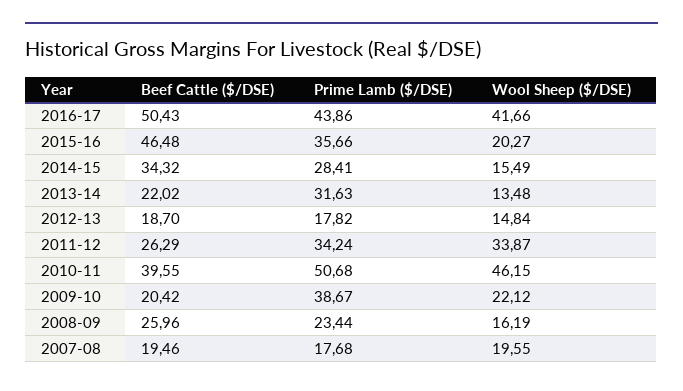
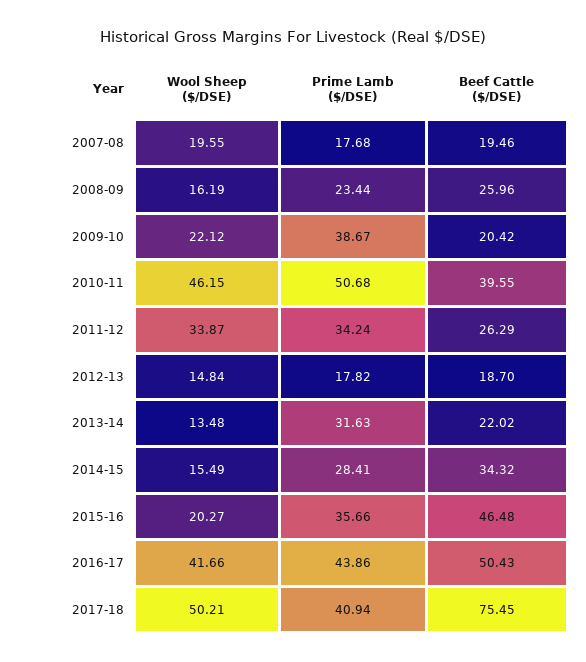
Wool Sheep ($/DSE), 2017-18: none -> 50.21
Prime Lamb ($/DSE), 2017-18: none -> 40.94
Beef Cattle ($/DSE), 2017-18: none -> 75.45

